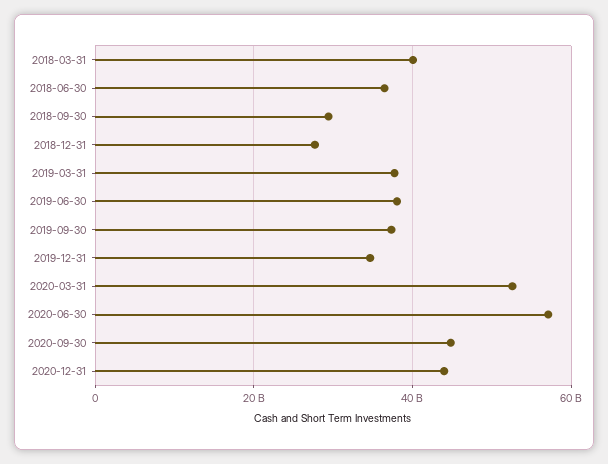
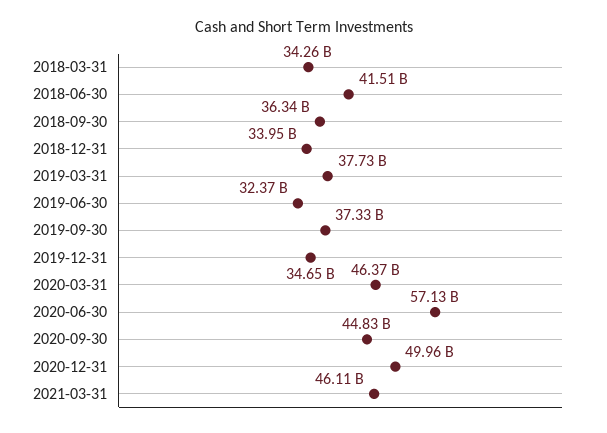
2018-03-31: 40000000000 -> 34260000000
2018-06-30: 36000000000 -> 41510000000
2018-09-30: 30000000000 -> 36340000000
2018-12-31: 28000000000 -> 33950000000
2019-06-30: 38000000000 -> 32370000000
2020-03-31: 52000000000 -> 46370000000
2020-12-31: 44000000000 -> 49960000000
2021-03-31: none -> 46110000000

